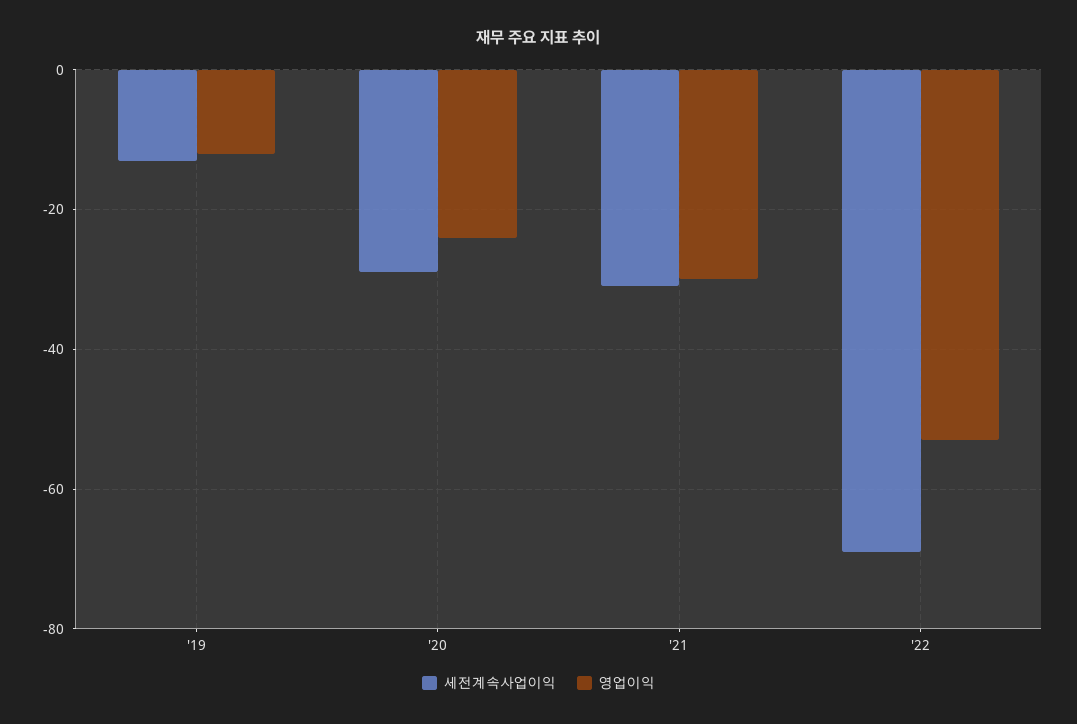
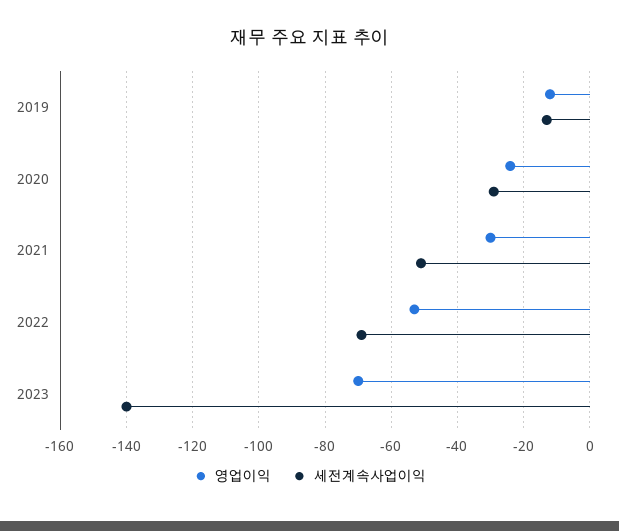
세전계속사업이익, '21: -30 -> -50
영업이익, 2023: none -> -70
세전계속사업이익, 2023: none -> -140

